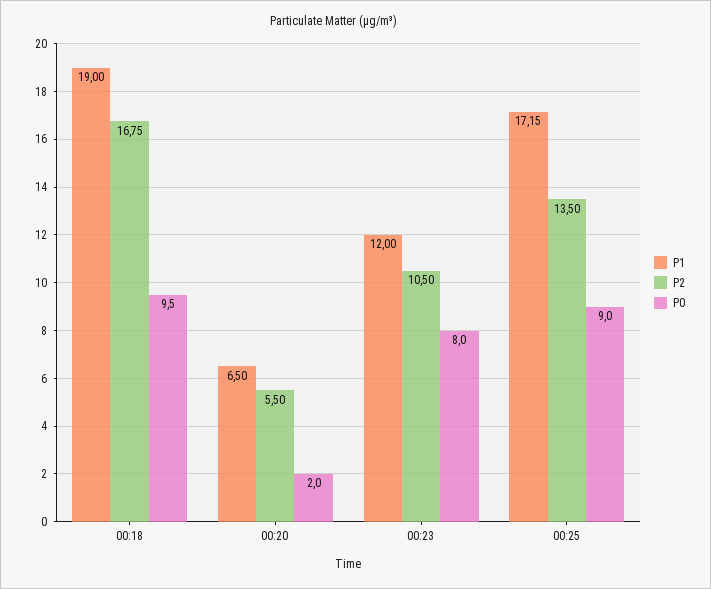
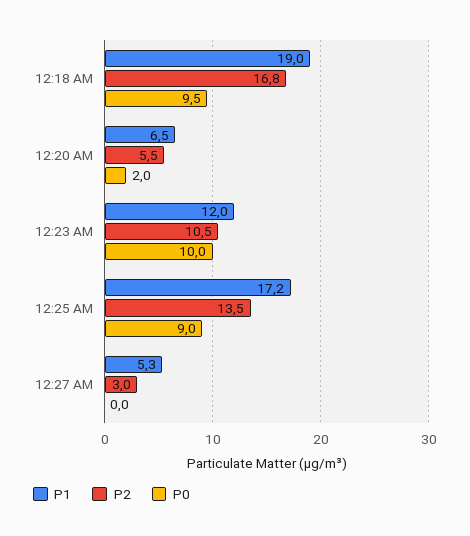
P0, 00:23: 8 -> 10
P1, 12:27 AM: none -> 5.3
P2, 12:27 AM: none -> 3
P0, 12:27 AM: none -> 0

